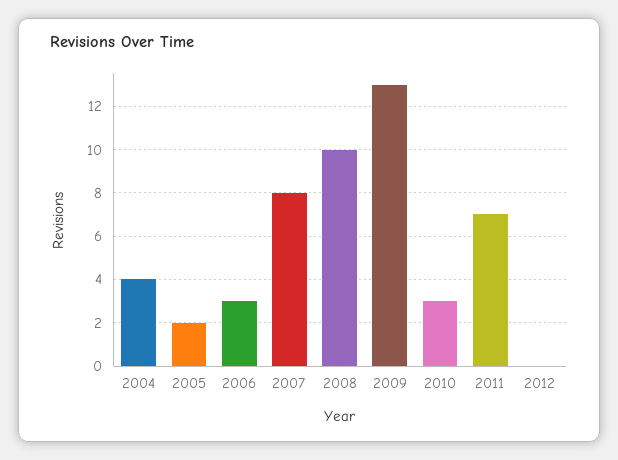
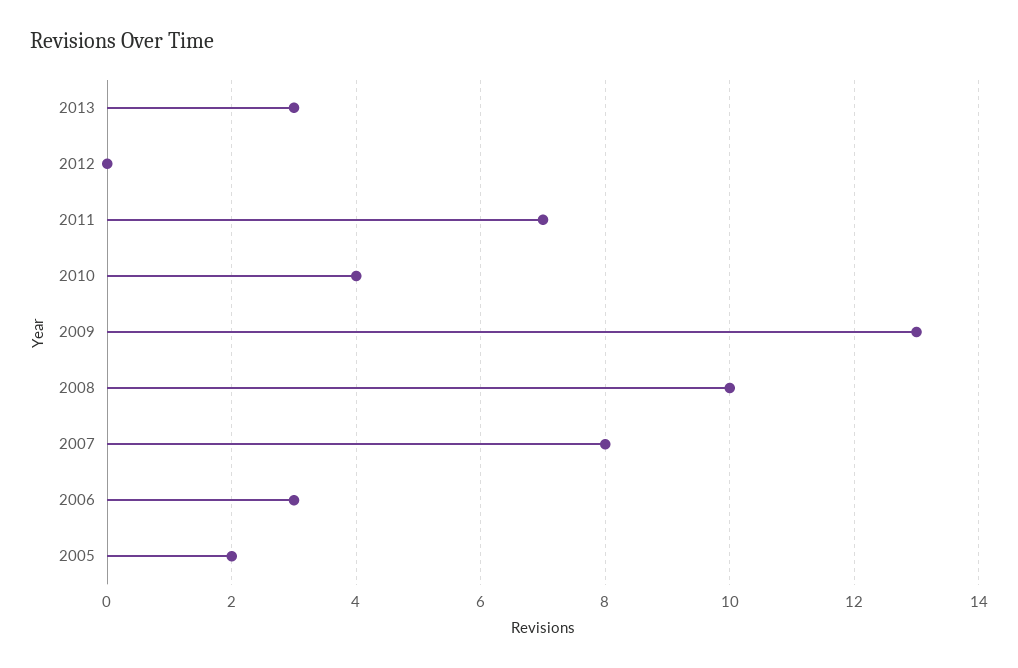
2004: 4 -> none
2010: 3 -> 4
2013: none -> 3

